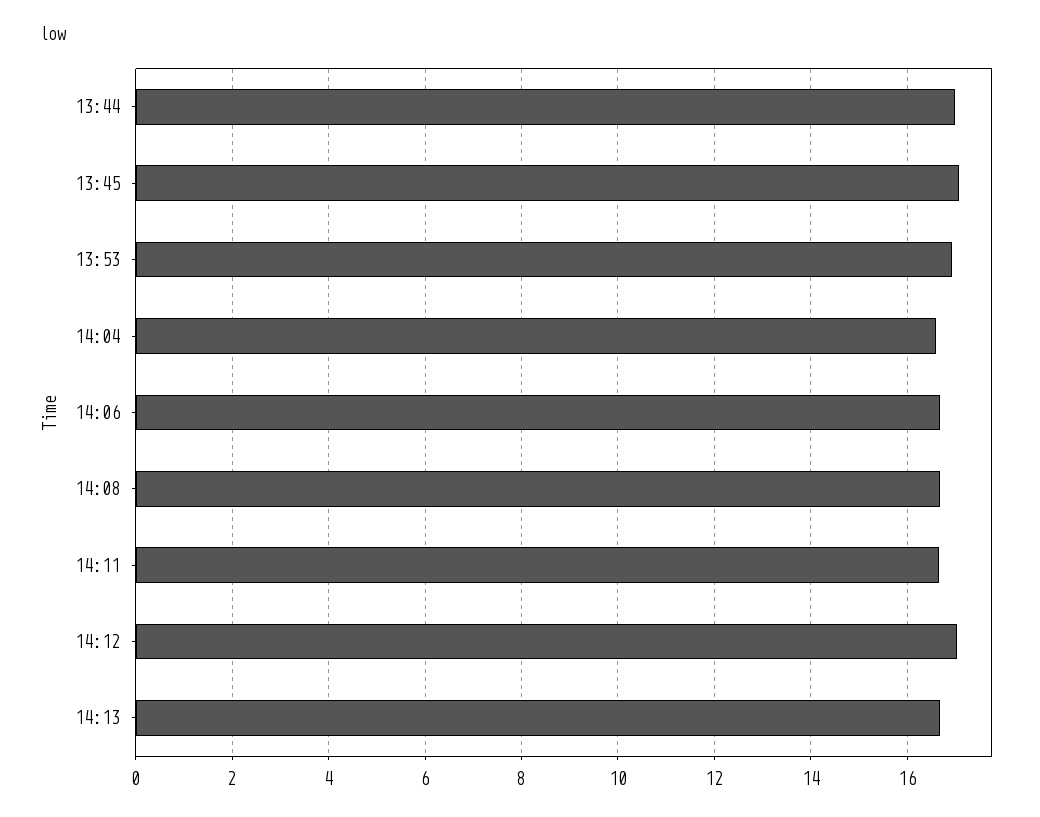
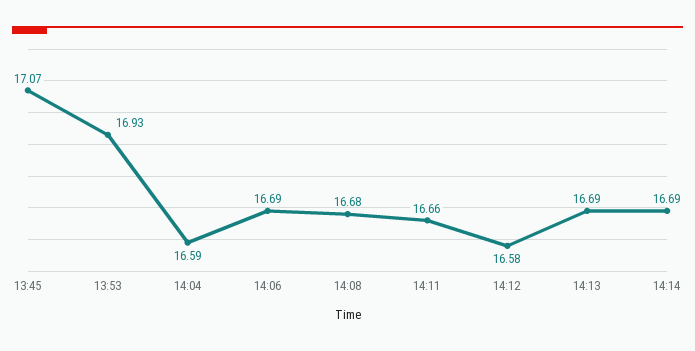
13:44: 17 -> none
14:12: 17 -> 16.58
14:14: none -> 16.69

